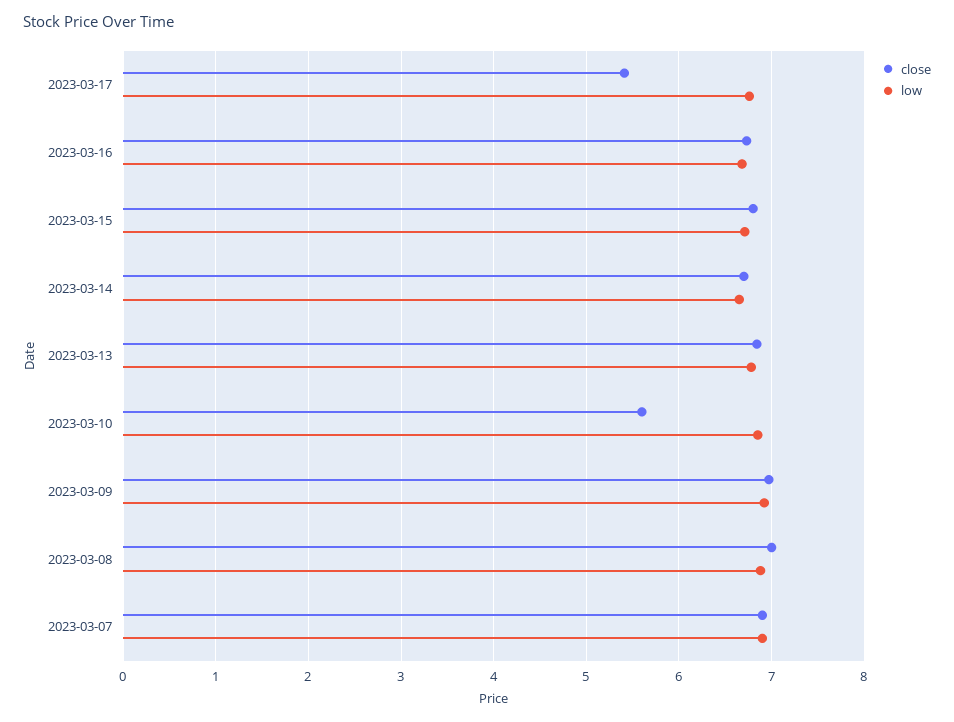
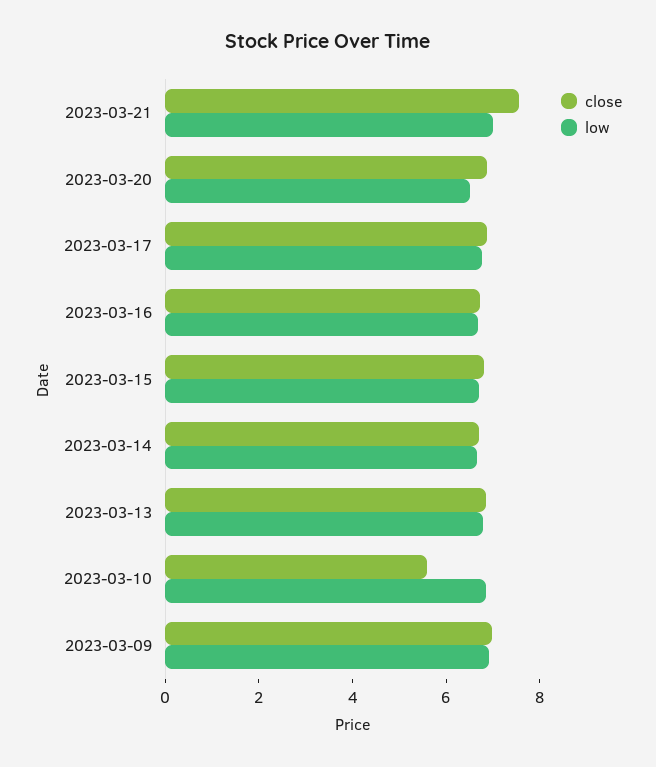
close, 2023-03-17: 5.4 -> 7
close, 2023-03-08: 7 -> none
low, 2023-03-08: 6.9 -> none
close, 2023-03-07: 6.9 -> none
low, 2023-03-07: 6.9 -> none
close, 2023-03-21: none -> 7.5
low, 2023-03-21: none -> 7
close, 2023-03-20: none -> 7
low, 2023-03-20: none -> 6.5

